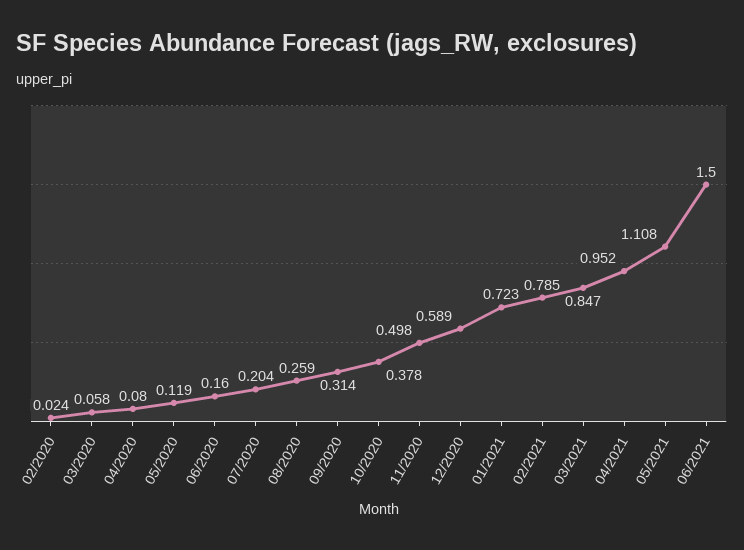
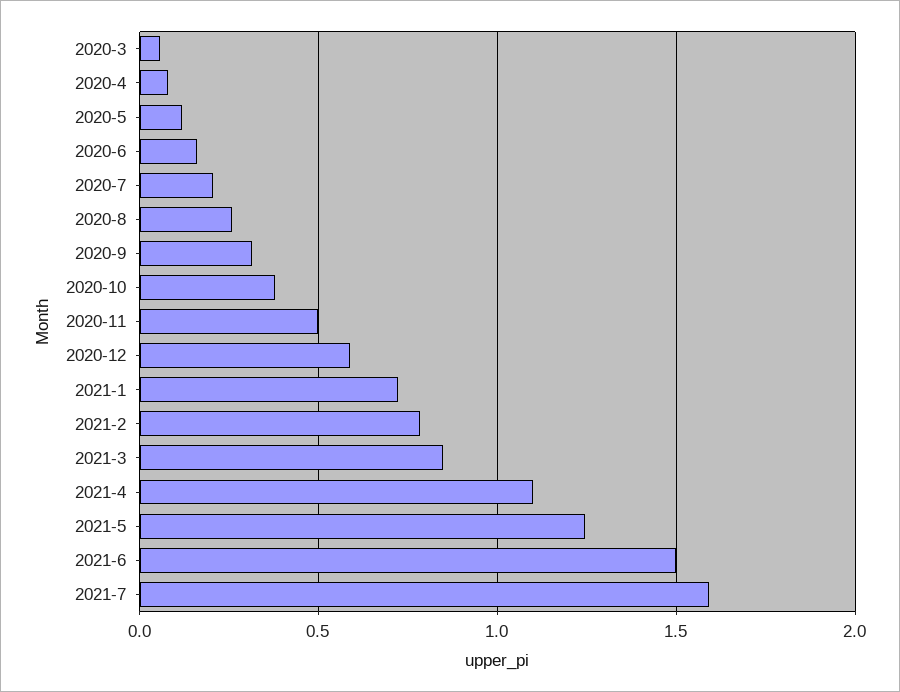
02/2020: 0.024 -> none
04/2021: 0.952 -> 1.1
05/2021: 1.108 -> 1.25
2021-7: none -> 1.6

